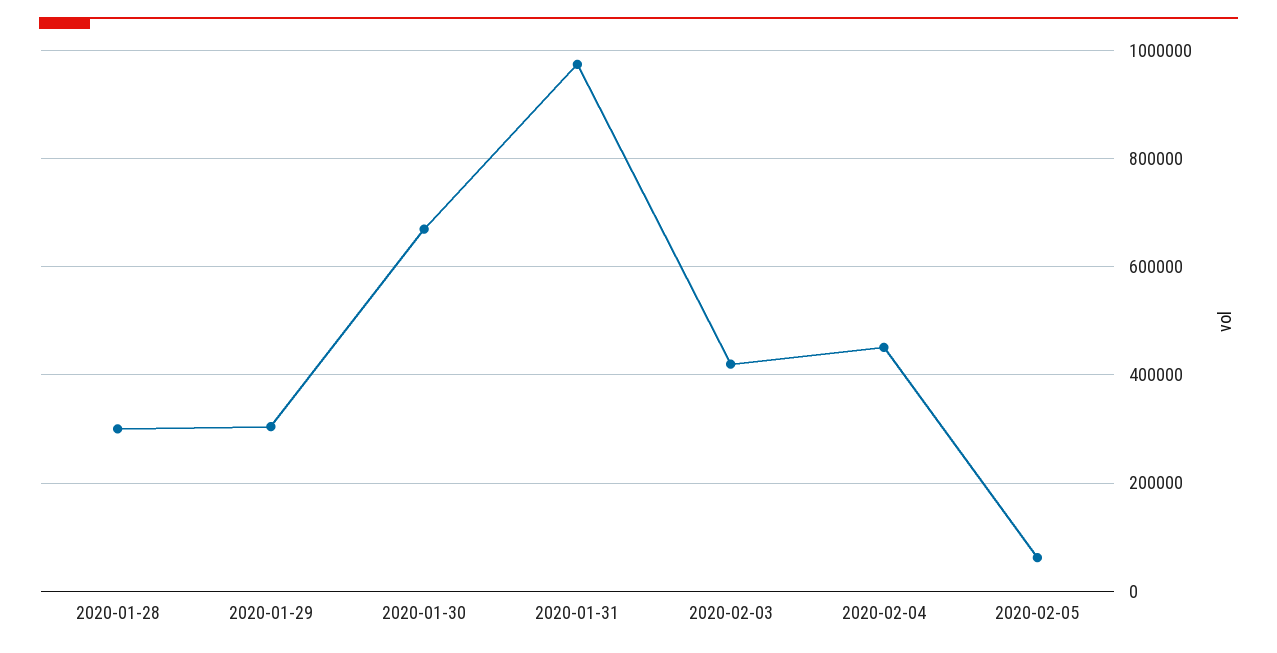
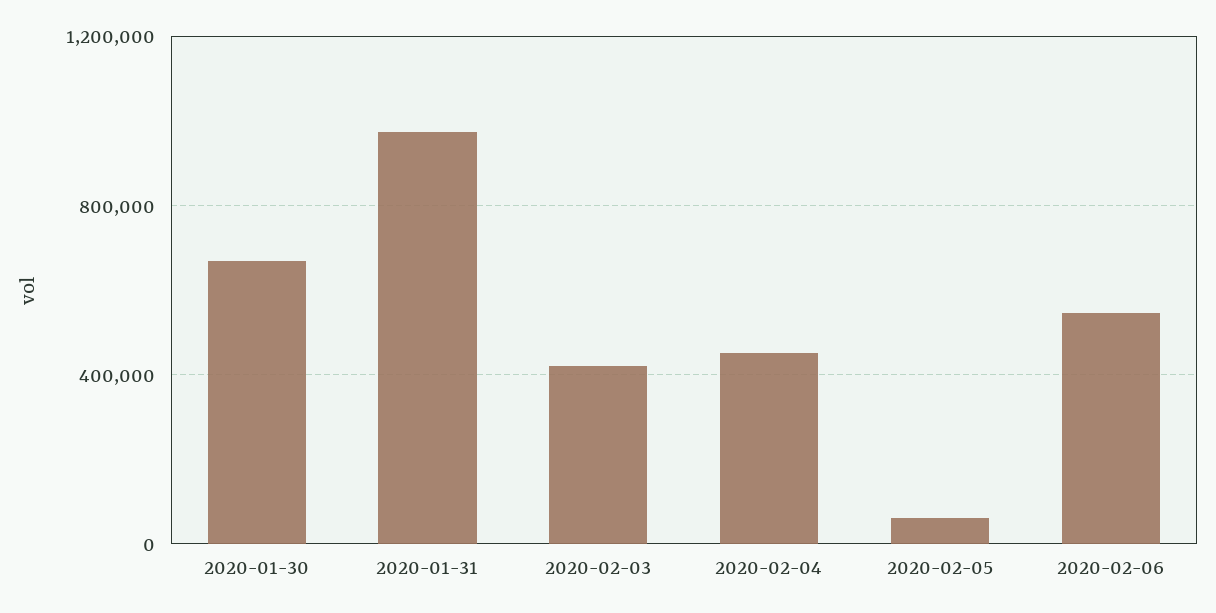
2020-01-28: 300000 -> none
2020-01-29: 300000 -> none
2020-02-06: none -> 550000

